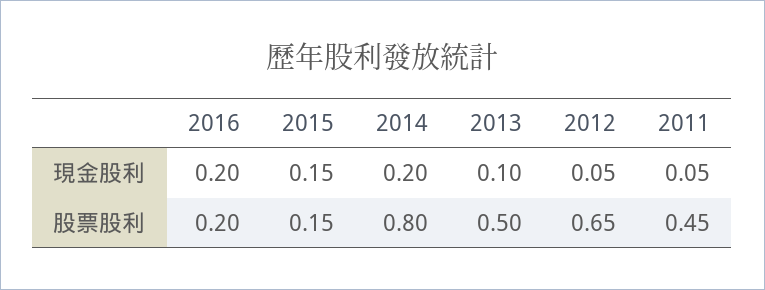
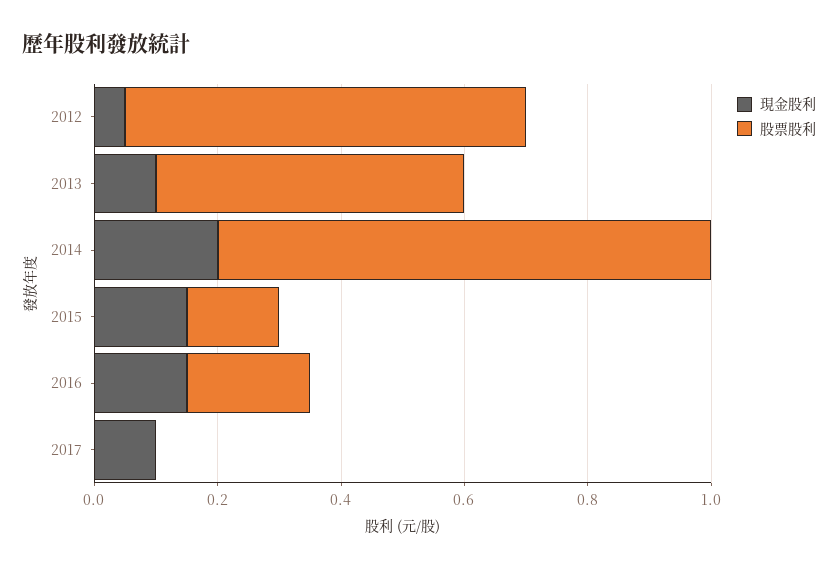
現金股利, 2016: 0.2 -> 0.15
現金股利, 2011: 0.05 -> none
股票股利, 2011: 0.45 -> none
現金股利, 2017: none -> 0.1
股票股利, 2017: none -> 0

